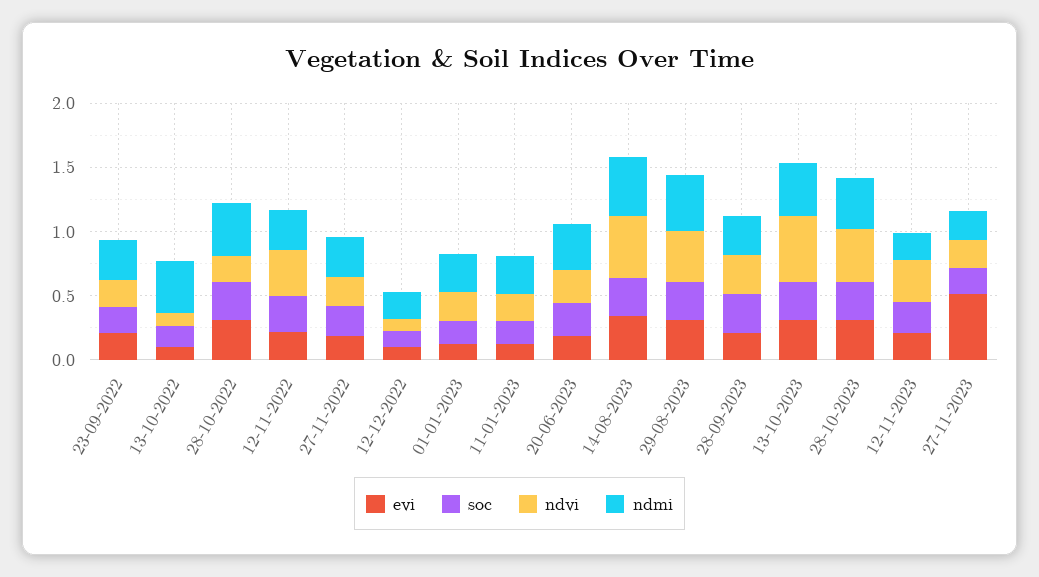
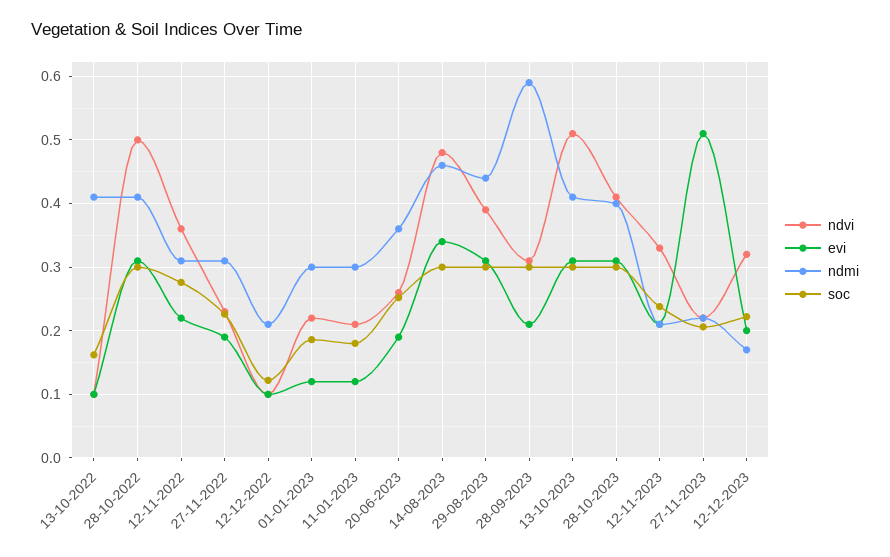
evi, 23-09-2022: 0.2 -> none
soc, 23-09-2022: 0.2 -> none
ndvi, 23-09-2022: 0.2 -> none
ndmi, 23-09-2022: 0.3 -> none
ndvi, 28-10-2022: 0.2 -> 0.5
ndmi, 28-09-2023: 0.3 -> 0.59
ndvi, 12-12-2023: none -> 0.32
evi, 12-12-2023: none -> 0.2
ndmi, 12-12-2023: none -> 0.17
soc, 12-12-2023: none -> 0.22

